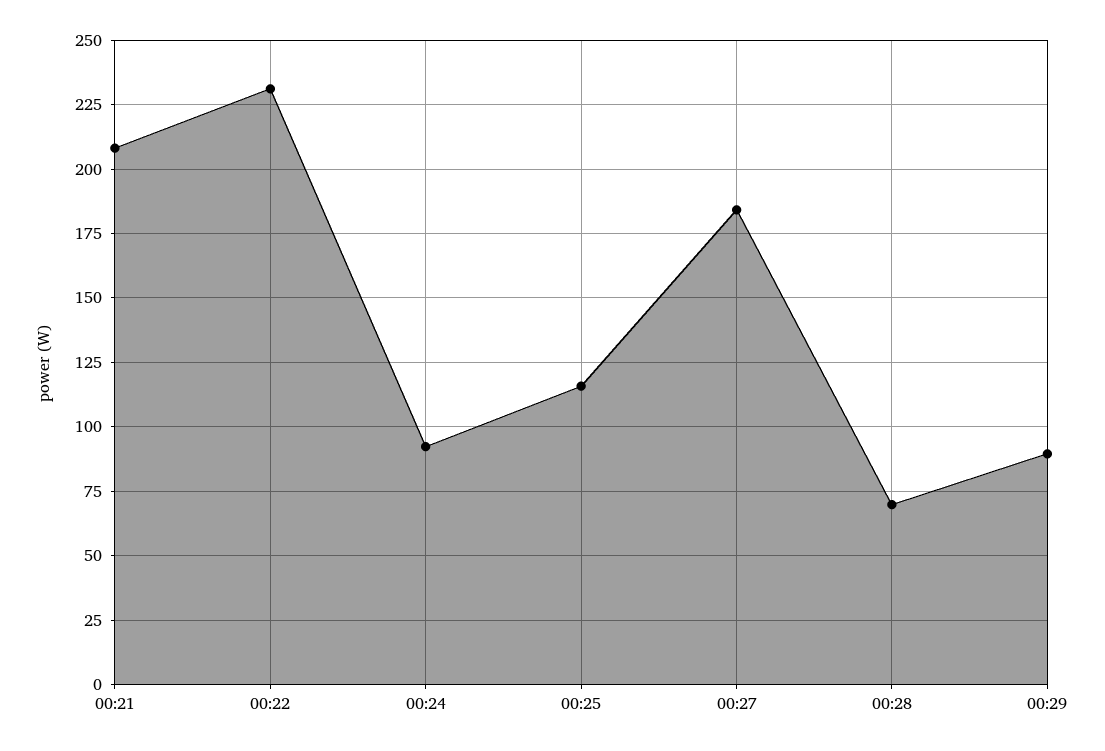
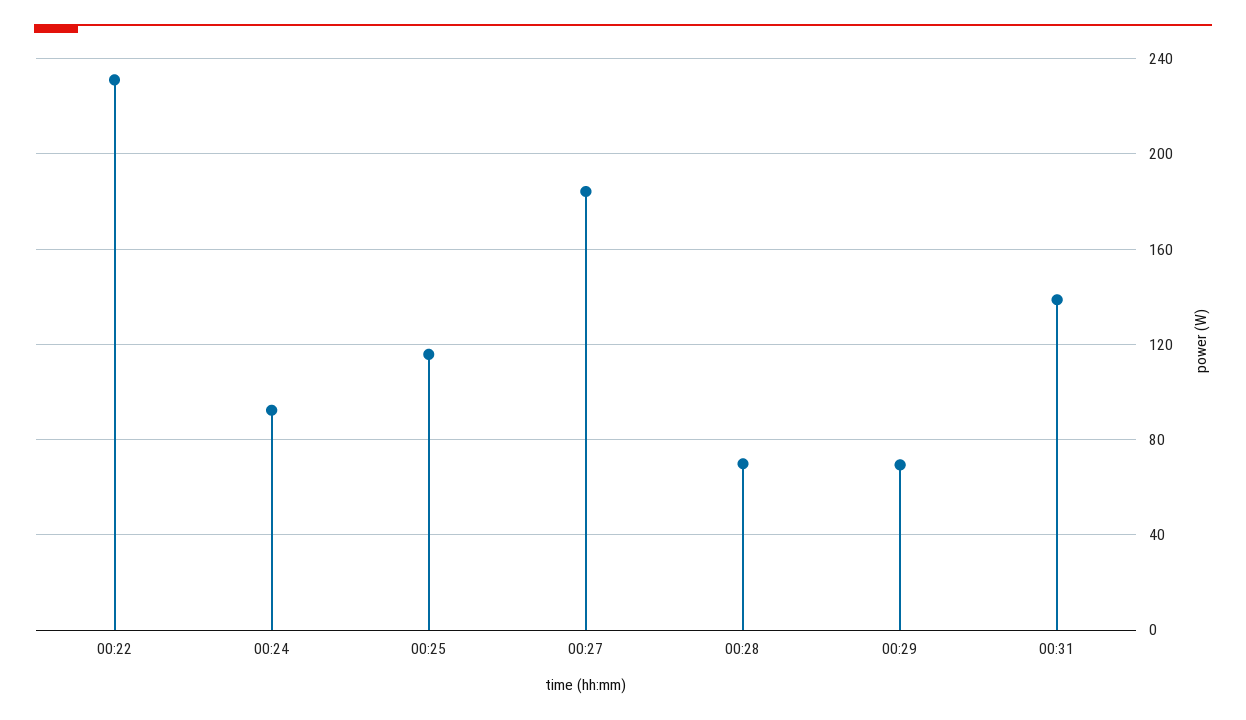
00:21: 207.5 -> none
00:29: 90 -> 70
00:31: none -> 140

